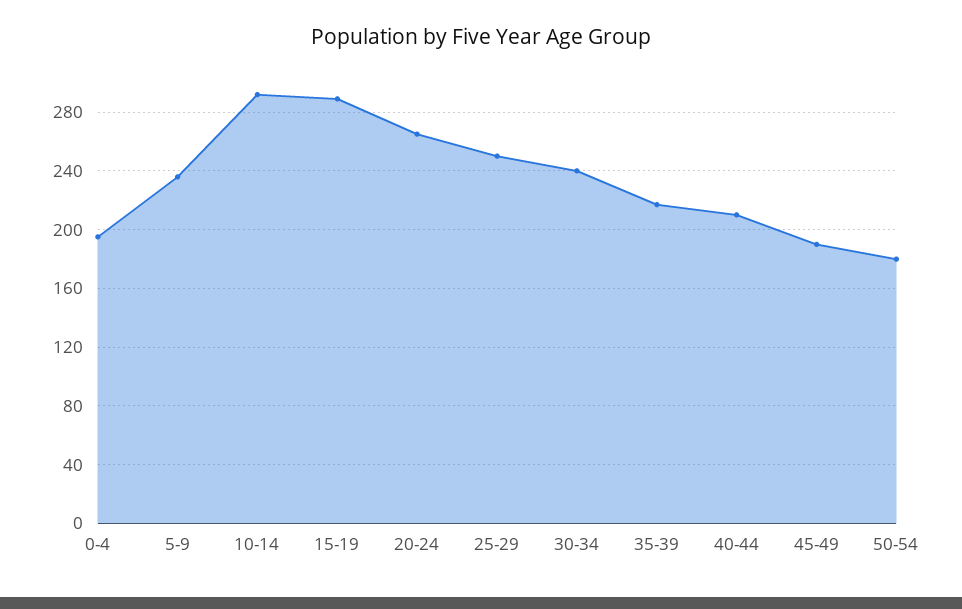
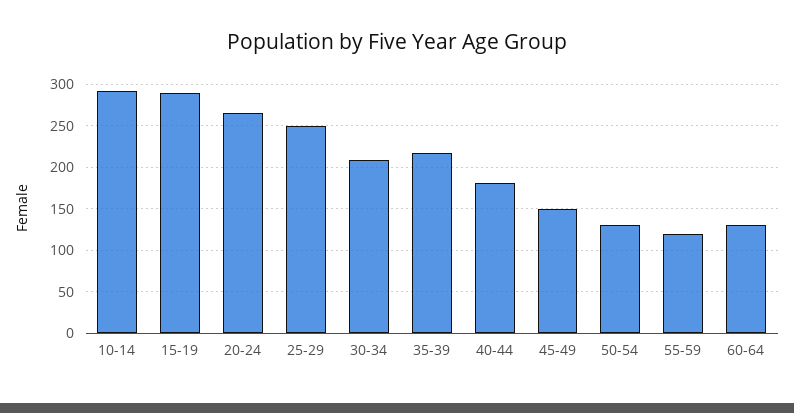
0-4: 195 -> none
5-9: 235 -> none
30-34: 240 -> 210
40-44: 210 -> 180
45-49: 190 -> 150
50-54: 180 -> 130
55-59: none -> 120
60-64: none -> 130

